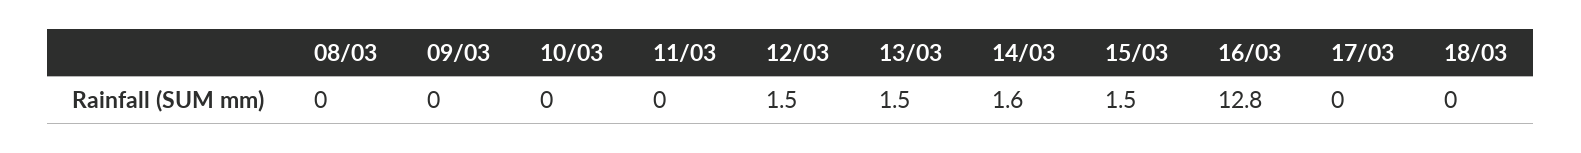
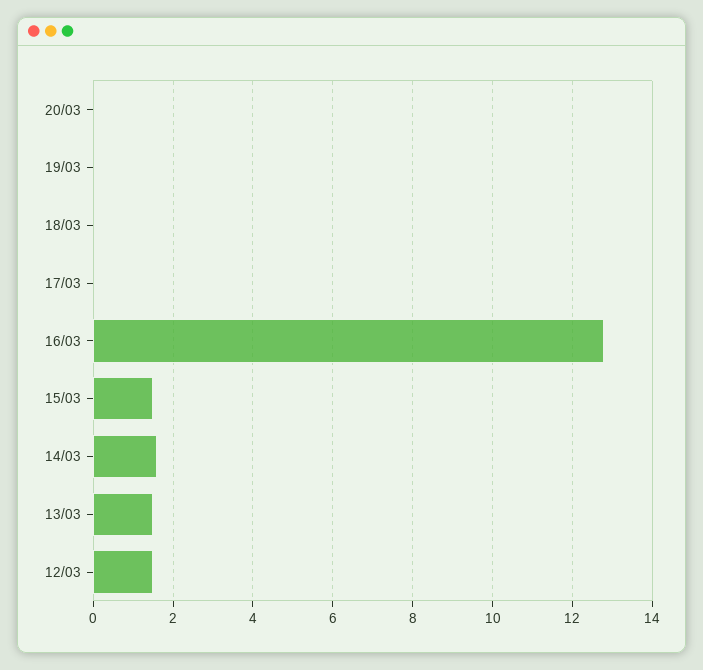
08/03: 0 -> none
09/03: 0 -> none
10/03: 0 -> none
11/03: 0 -> none
20/03: none -> 0
19/03: none -> 0

